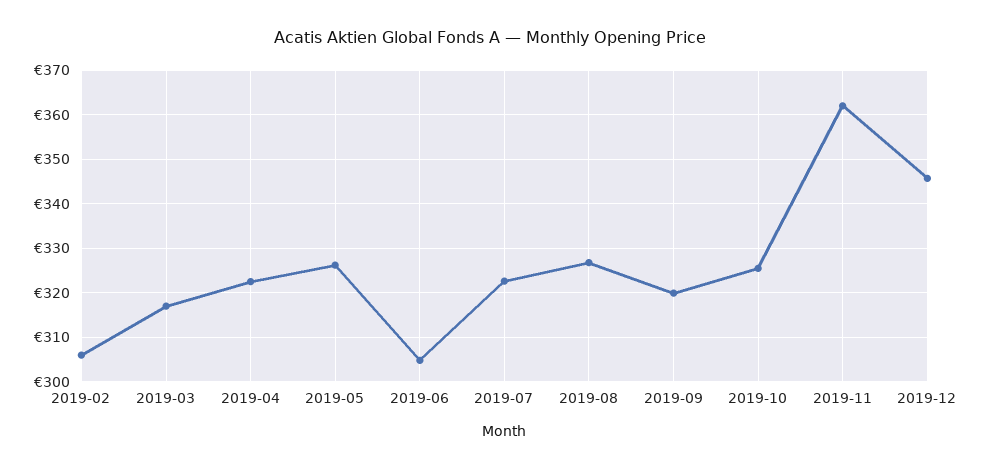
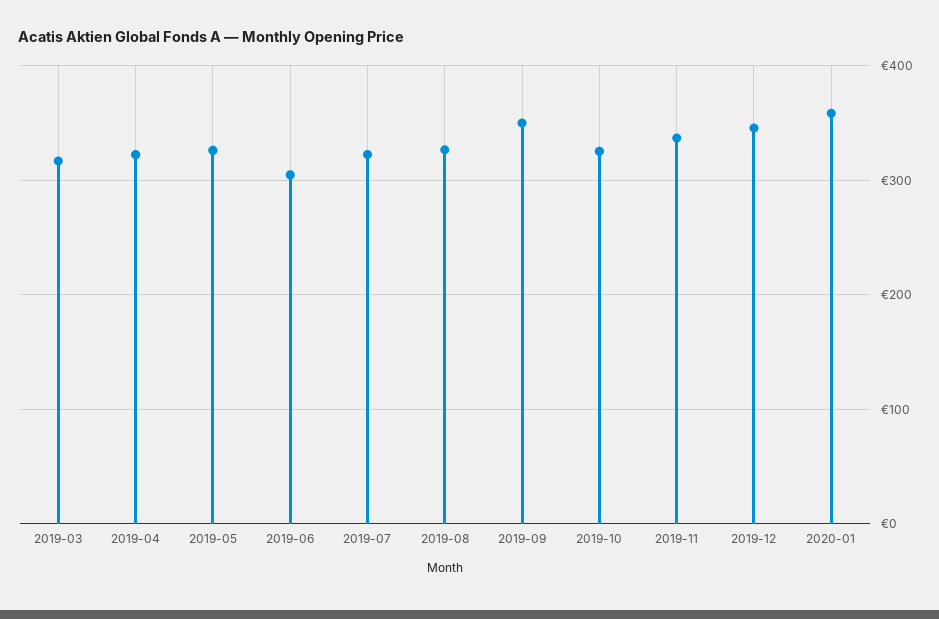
2019-02: 306 -> none
2019-09: 320 -> 350
2019-11: 362 -> 340
2020-01: none -> 360

